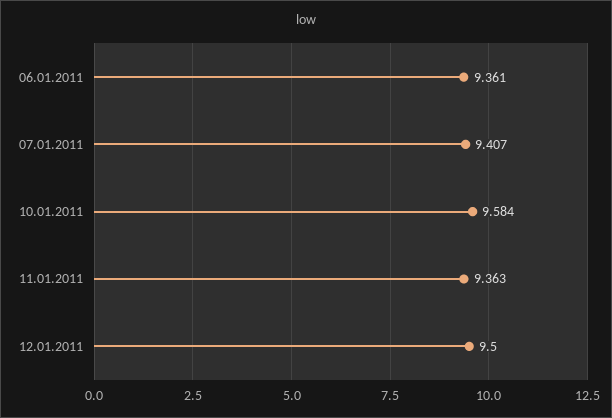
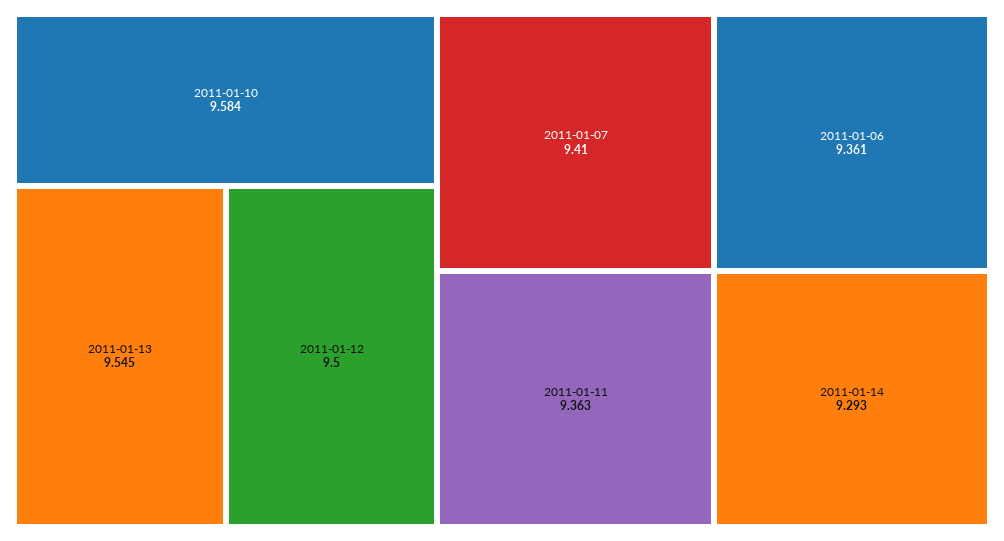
07.01.2011: 9.407 -> 9.41
2011-01-13: none -> 9.545
2011-01-14: none -> 9.293

